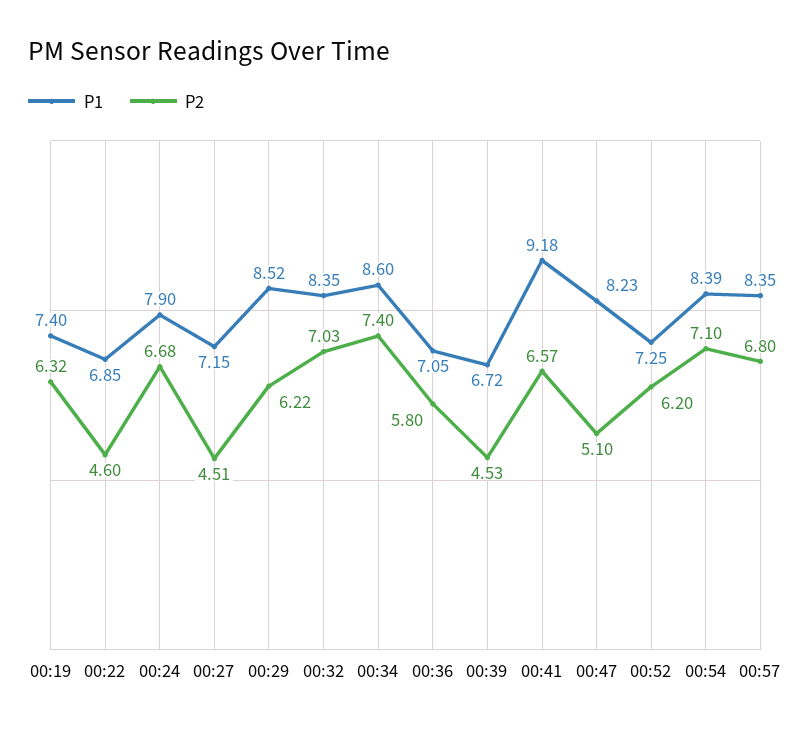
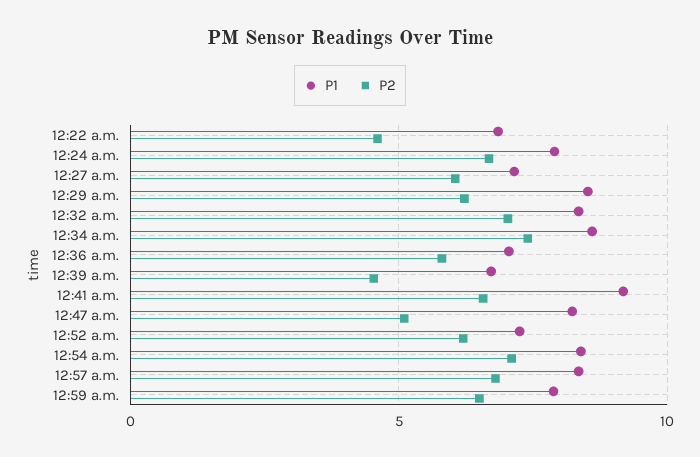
P1, 00:19: 7.4 -> none
P2, 00:19: 6.32 -> none
P2, 00:27: 4.51 -> 6
P1, 12:59 a.m.: none -> 8
P2, 12:59 a.m.: none -> 6.5

